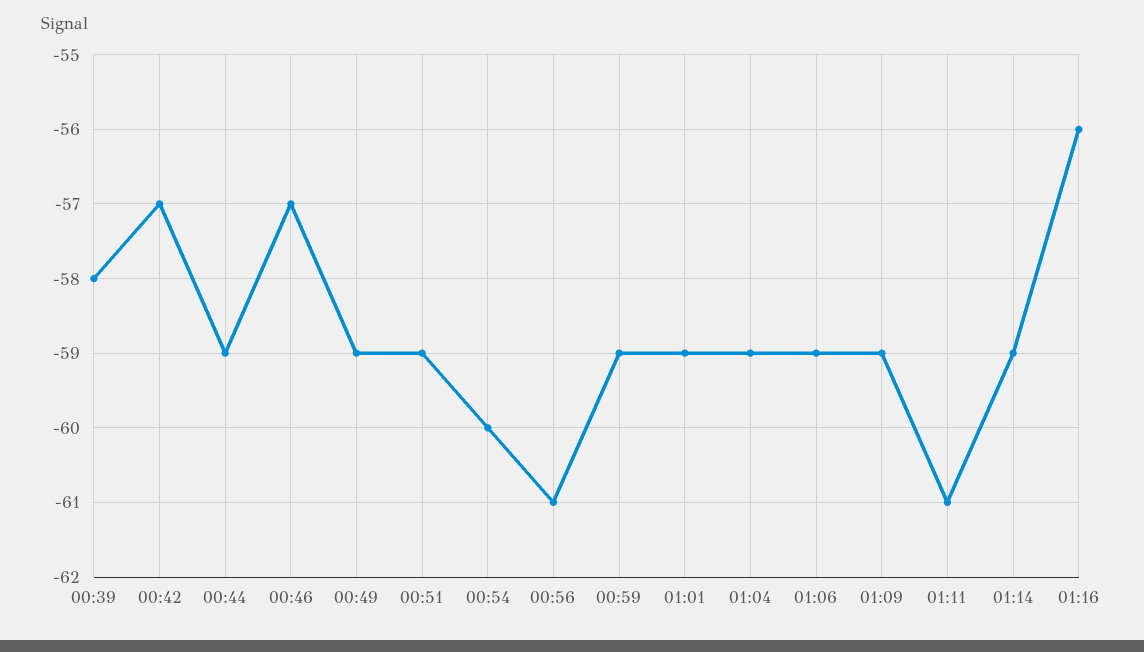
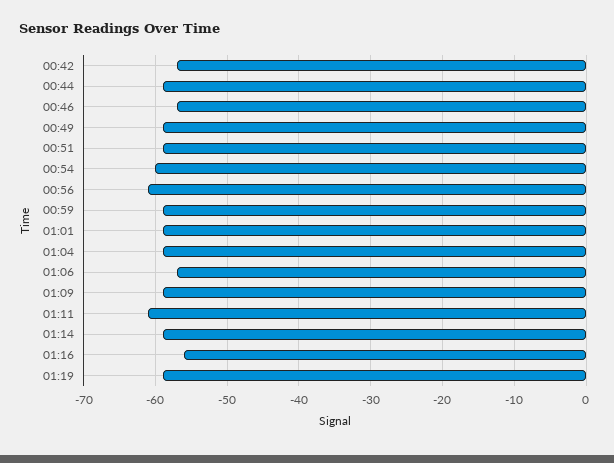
00:39: -58 -> none
01:06: -59 -> -57
01:19: none -> -59

